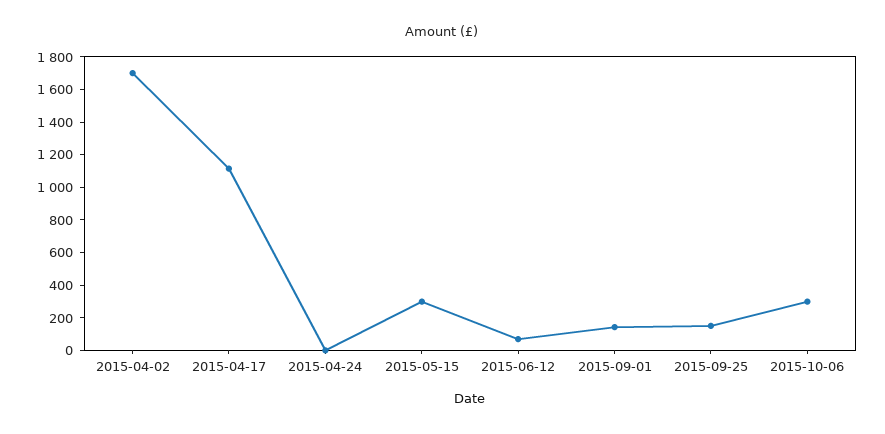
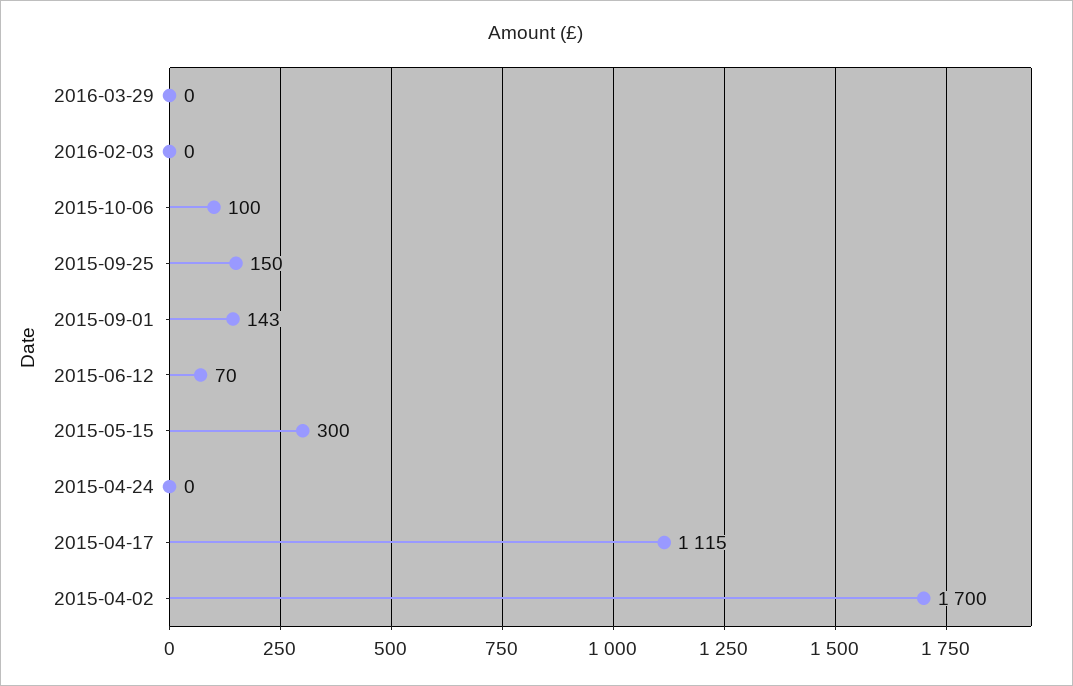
2015-10-06: 300 -> 100
2016-03-29: none -> 0
2016-02-03: none -> 0

